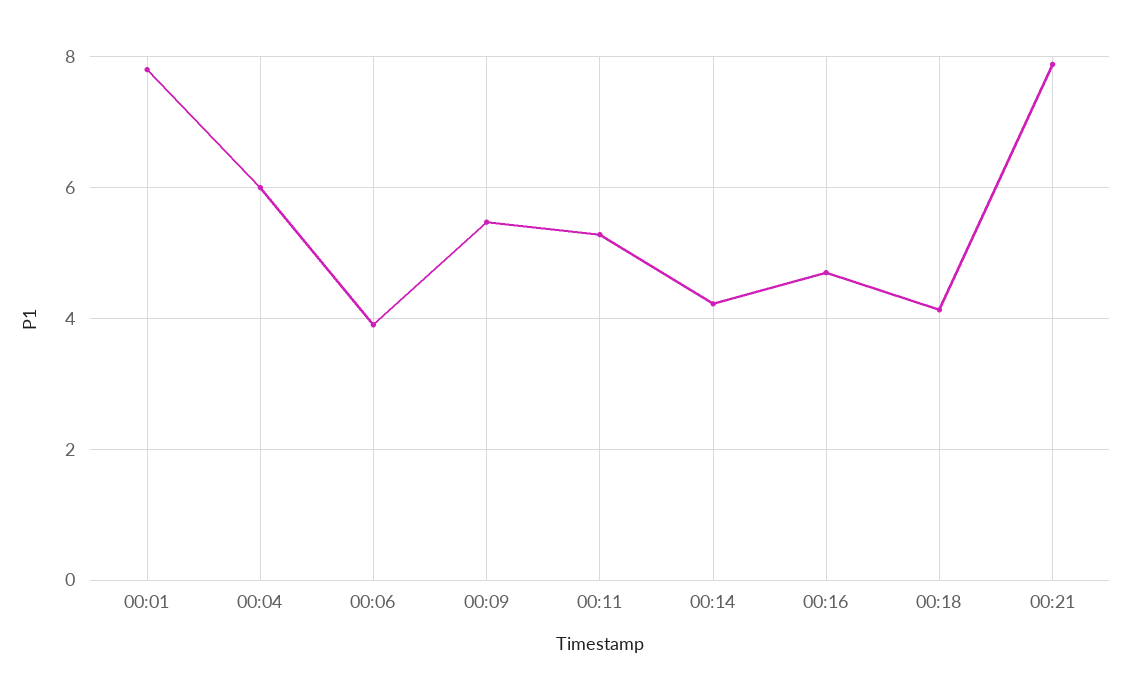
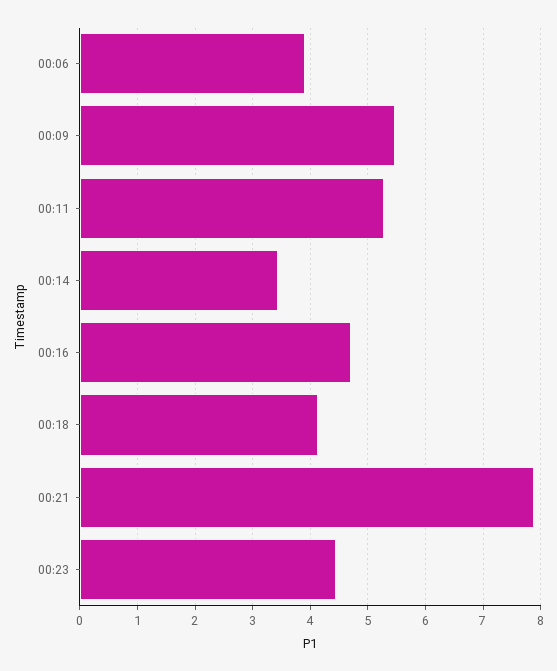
00:01: 7.8 -> none
00:04: 6 -> none
00:14: 4.2 -> 3.4
00:23: none -> 4.4

